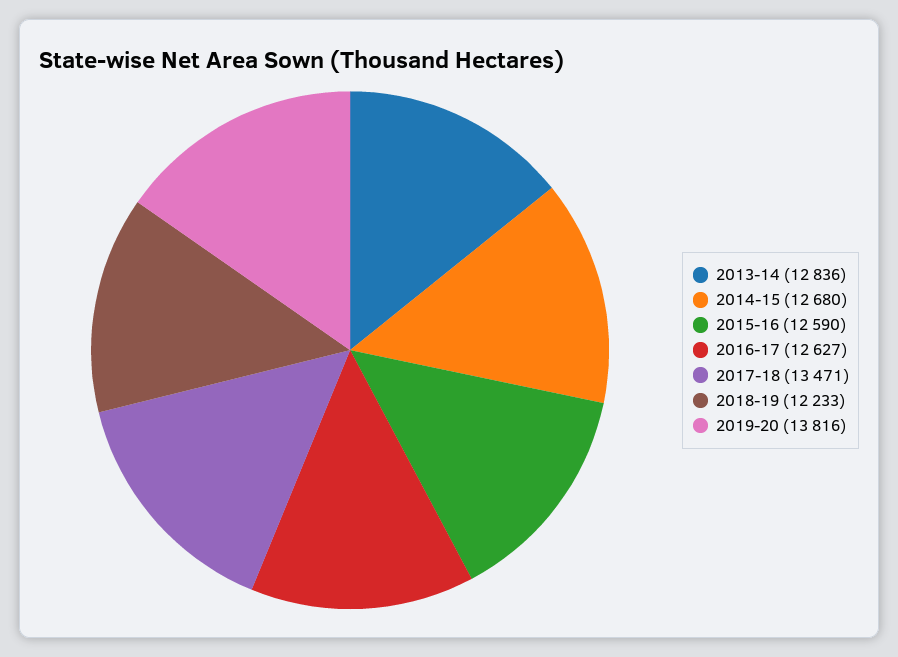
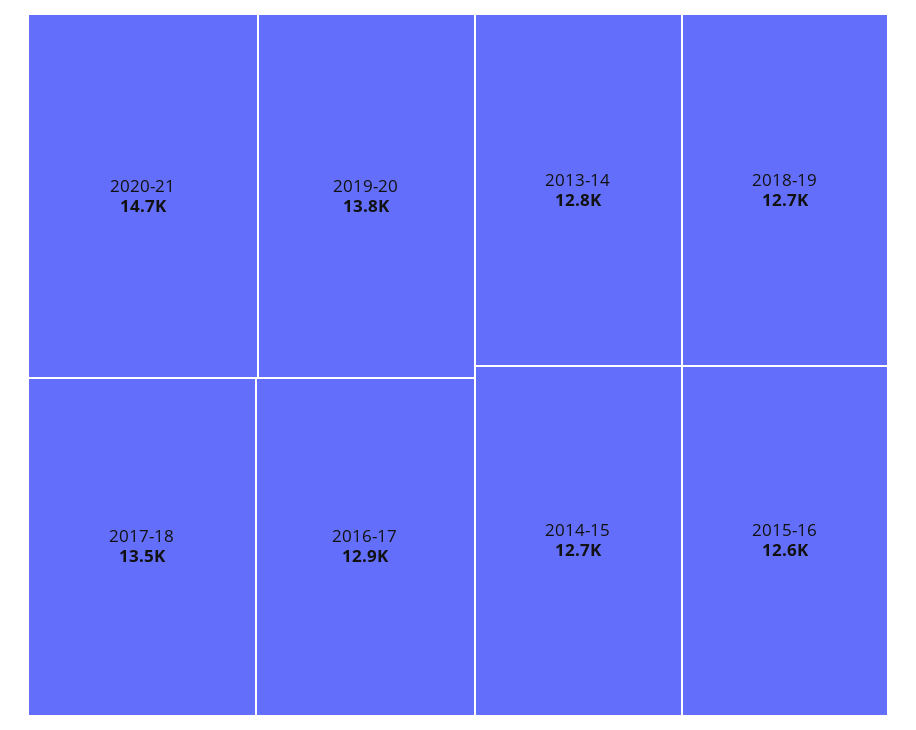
2016-17: 12627 -> 12900
2018-19: 12233 -> 12700
2020-21: none -> 14700

